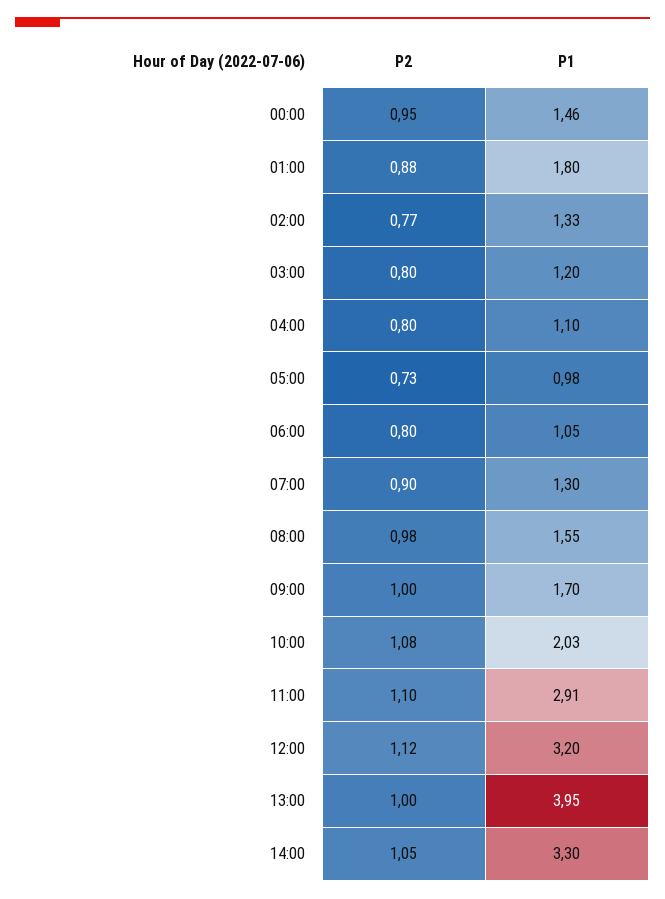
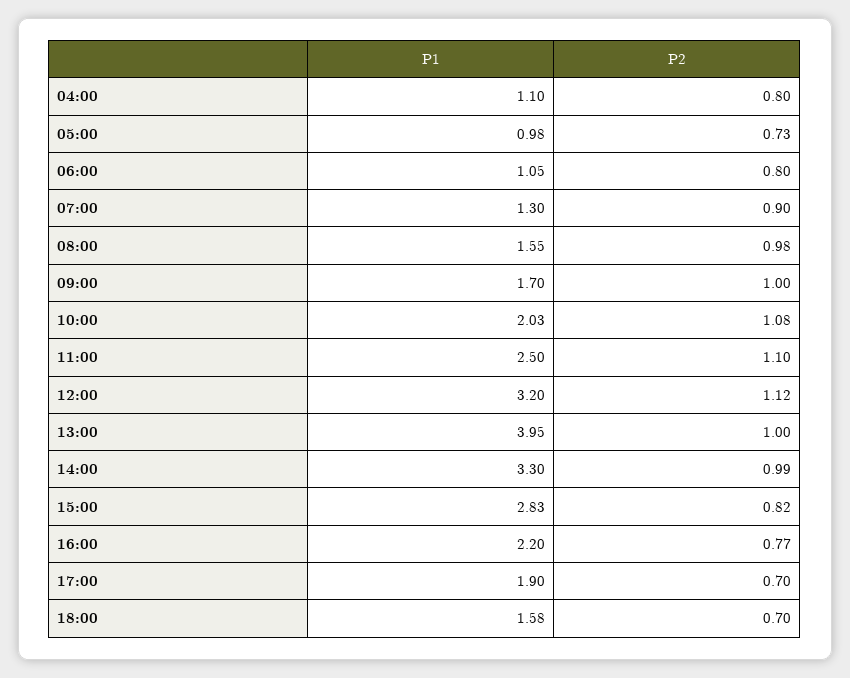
P2, 00:00: 0.95 -> none
P1, 00:00: 1.46 -> none
P2, 01:00: 0.88 -> none
P1, 01:00: 1.8 -> none
P2, 02:00: 0.77 -> none
P1, 02:00: 1.33 -> none
P2, 03:00: 0.8 -> none
P1, 03:00: 1.2 -> none
P1, 11:00: 2.91 -> 2.5
P2, 14:00: 1.05 -> 0.99
P1, 15:00: none -> 2.83
P2, 15:00: none -> 0.82
P1, 16:00: none -> 2.2
P2, 16:00: none -> 0.77
P1, 17:00: none -> 1.9
P2, 17:00: none -> 0.7
P1, 18:00: none -> 1.58
P2, 18:00: none -> 0.7

